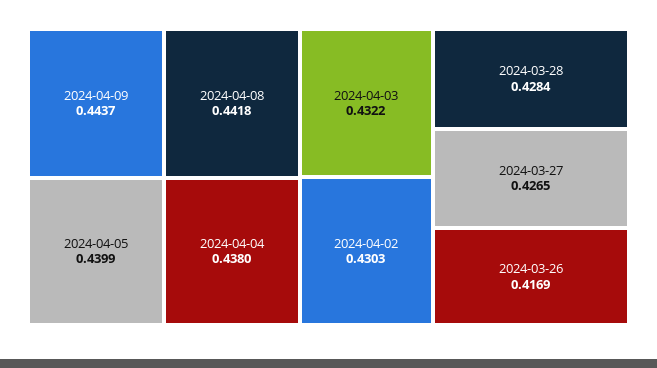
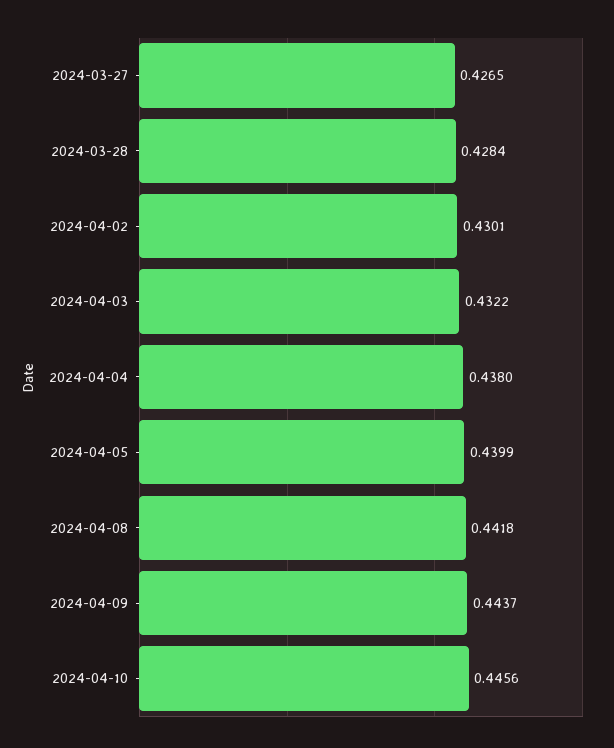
2024-04-02: 0.4303 -> 0.4301
2024-03-26: 0.4169 -> none
2024-04-10: none -> 0.4456

